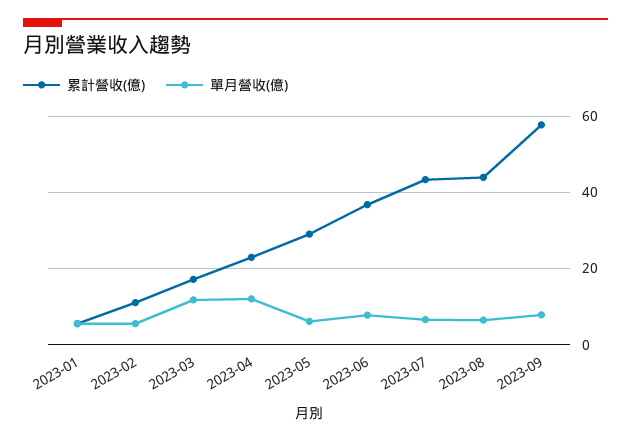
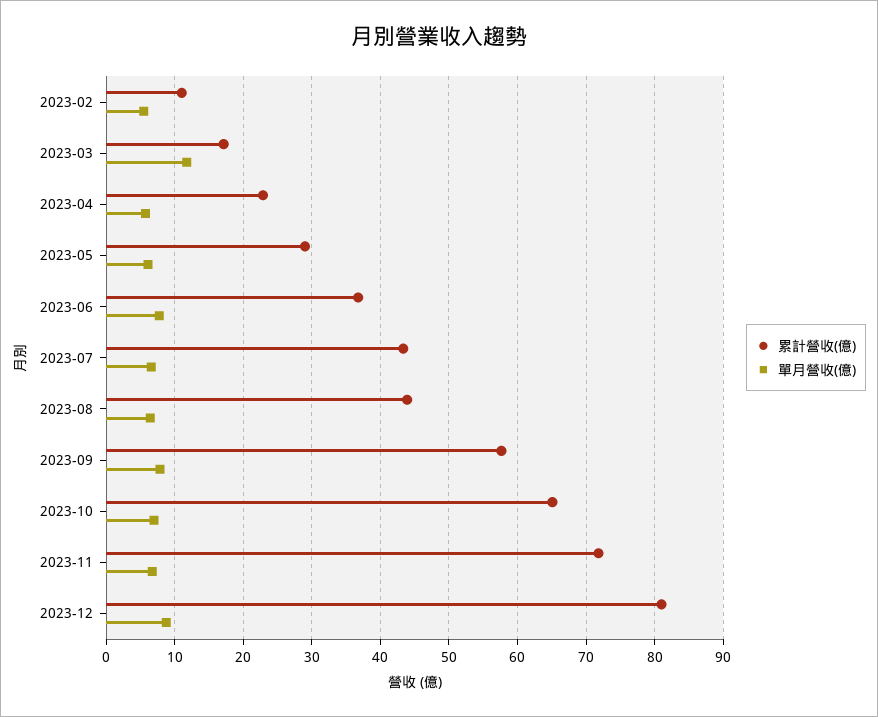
累計營收(億), 2023-01: 6 -> none
單月營收(億), 2023-01: 6 -> none
單月營收(億), 2023-04: 12 -> 6
累計營收(億), 2023-10: none -> 65
單月營收(億), 2023-10: none -> 7
累計營收(億), 2023-11: none -> 72
單月營收(億), 2023-11: none -> 7
累計營收(億), 2023-12: none -> 81
單月營收(億), 2023-12: none -> 9

